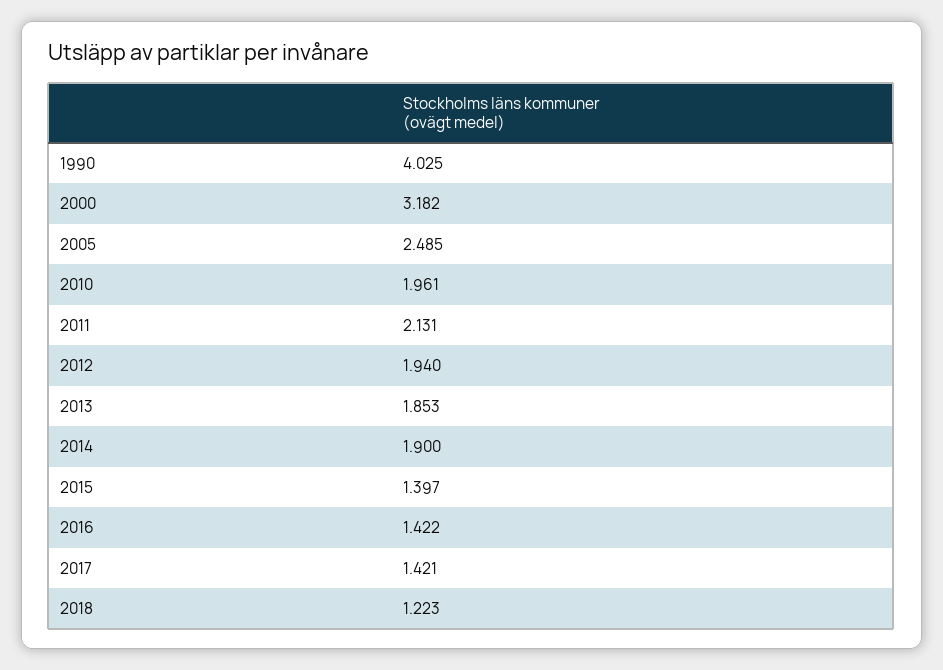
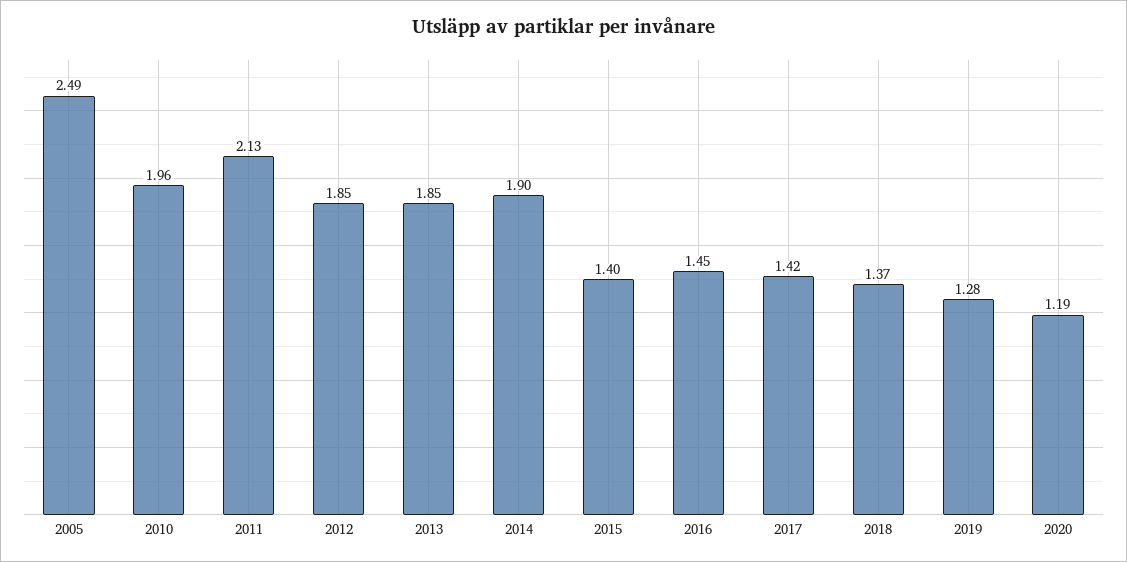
1990: 4.025 -> none
2000: 3.182 -> none
2012: 1.94 -> 1.85
2016: 1.422 -> 1.45
2018: 1.223 -> 1.37
2019: none -> 1.28
2020: none -> 1.19

